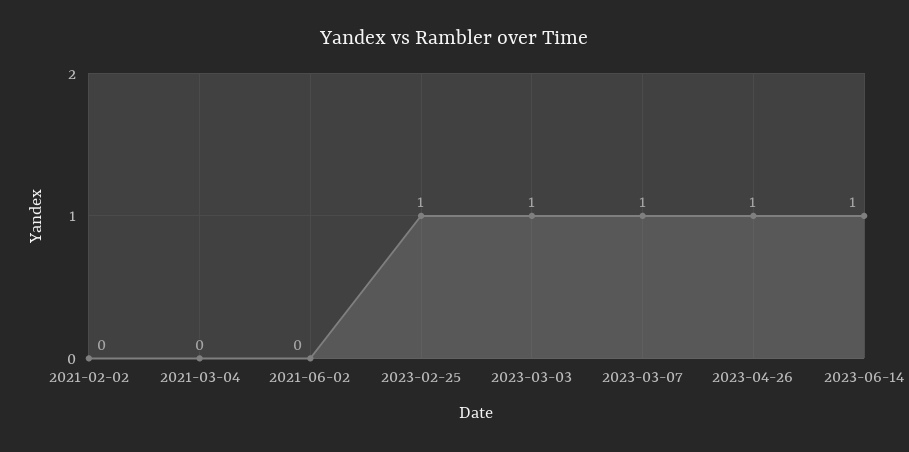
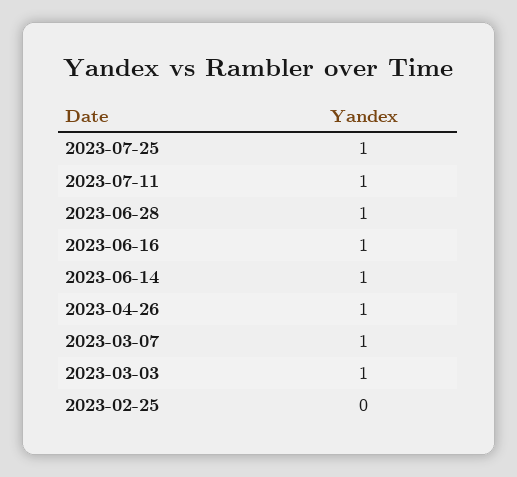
2021-02-02: 0 -> none
2021-03-04: 0 -> none
2021-06-02: 0 -> none
2023-02-25: 1 -> 0
2023-07-25: none -> 1
2023-07-11: none -> 1
2023-06-28: none -> 1
2023-06-16: none -> 1

